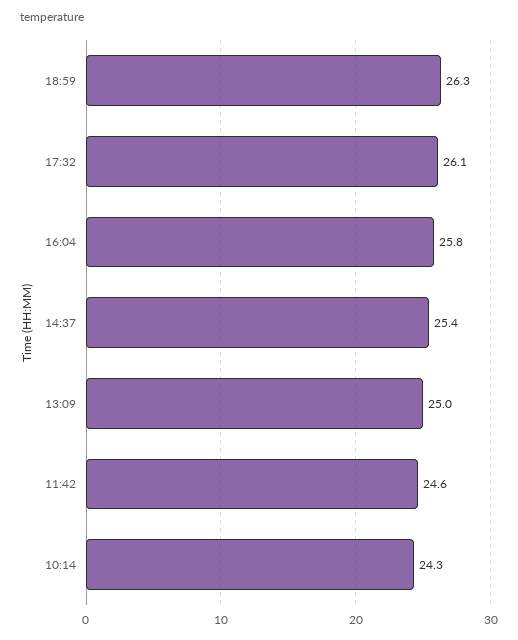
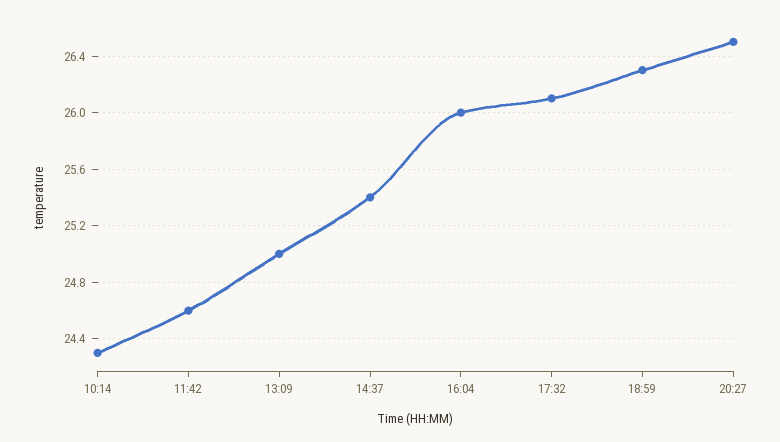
16:04: 25.8 -> 26
20:27: none -> 26.5

